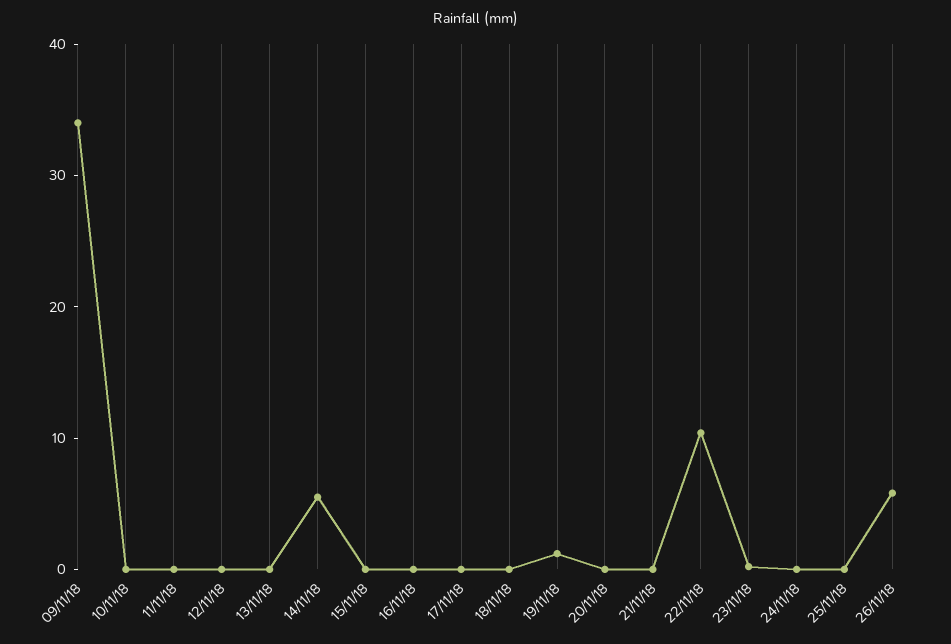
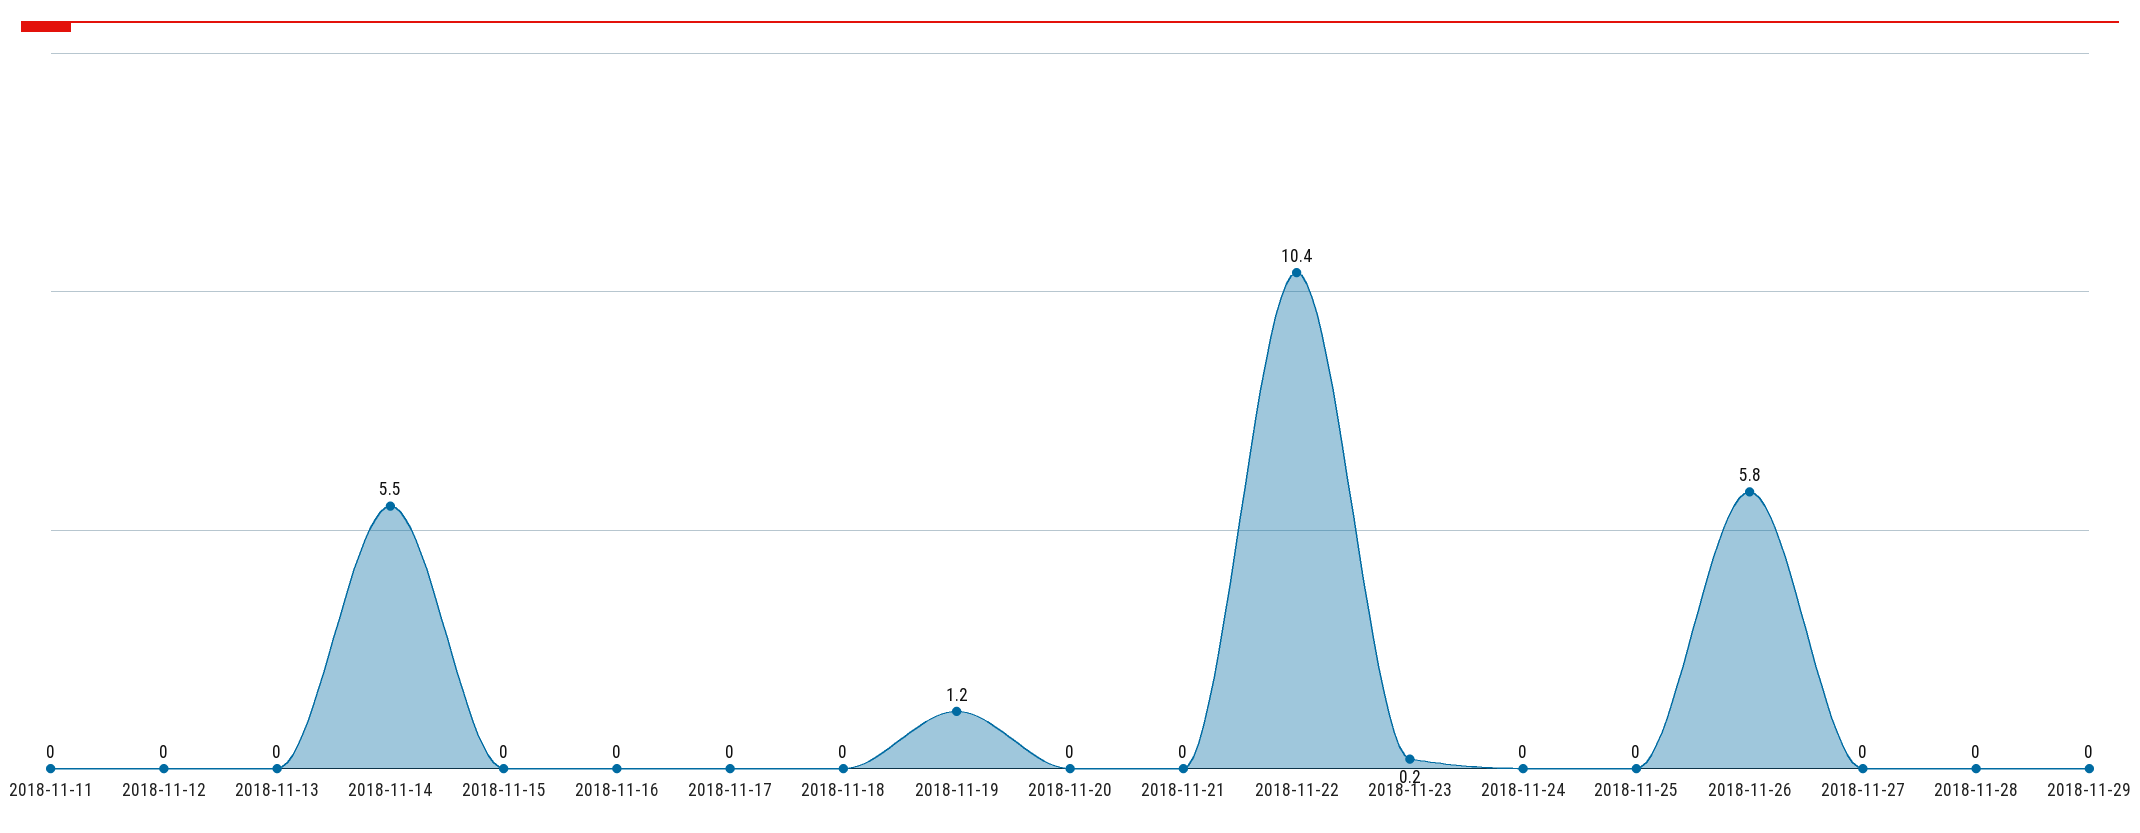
09/11/18: 34 -> none
10/11/18: 0 -> none
2018-11-27: none -> 0
2018-11-28: none -> 0
2018-11-29: none -> 0

